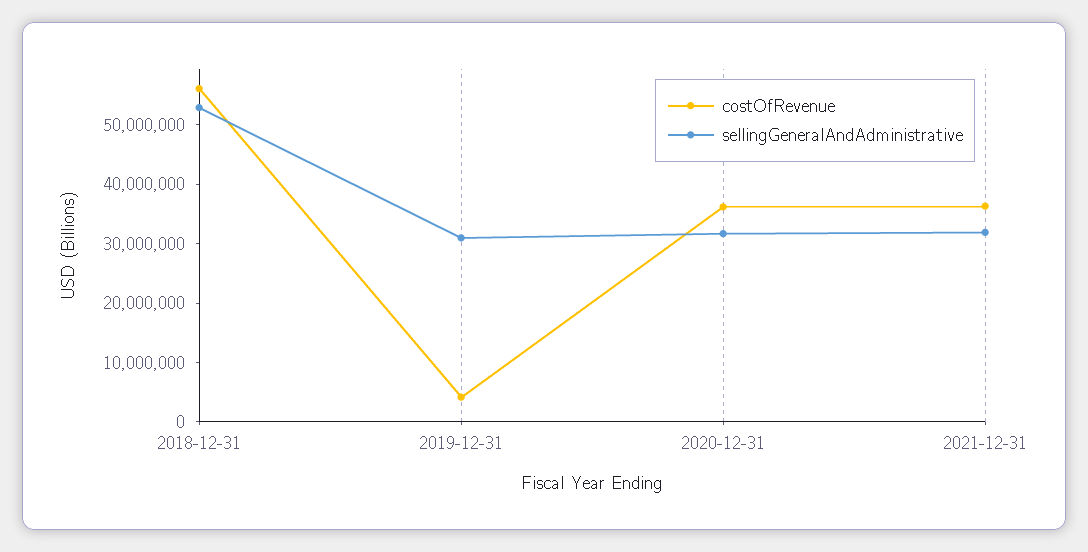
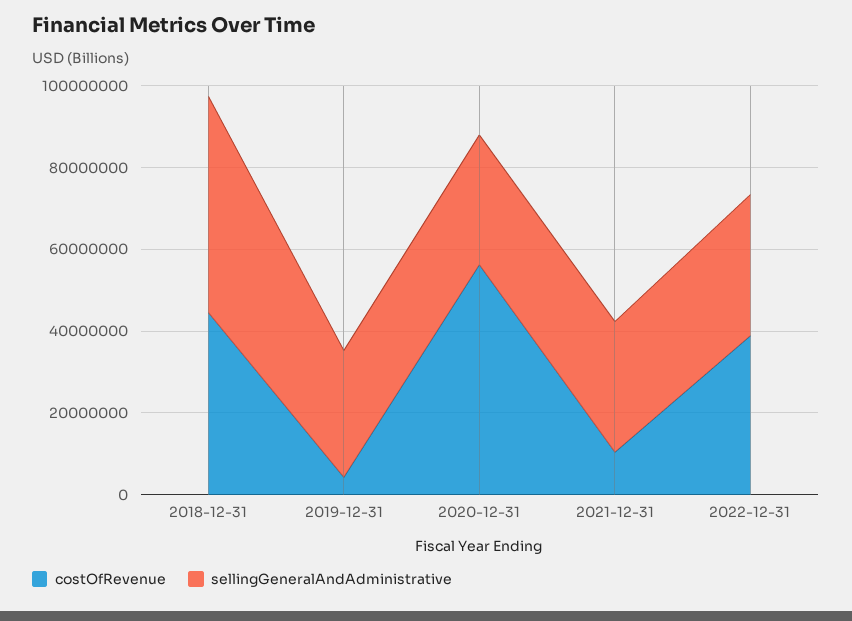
costOfRevenue, 2018-12-31: 56000000 -> 45000000
costOfRevenue, 2020-12-31: 36000000 -> 55000000
costOfRevenue, 2021-12-31: 36000000 -> 10000000
costOfRevenue, 2022-12-31: none -> 40000000
sellingGeneralAndAdministrative, 2022-12-31: none -> 35000000

